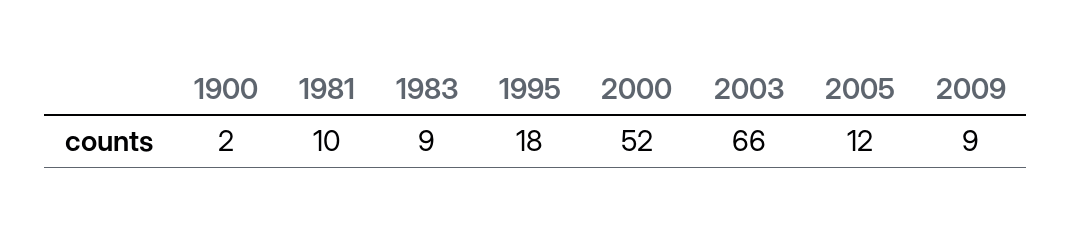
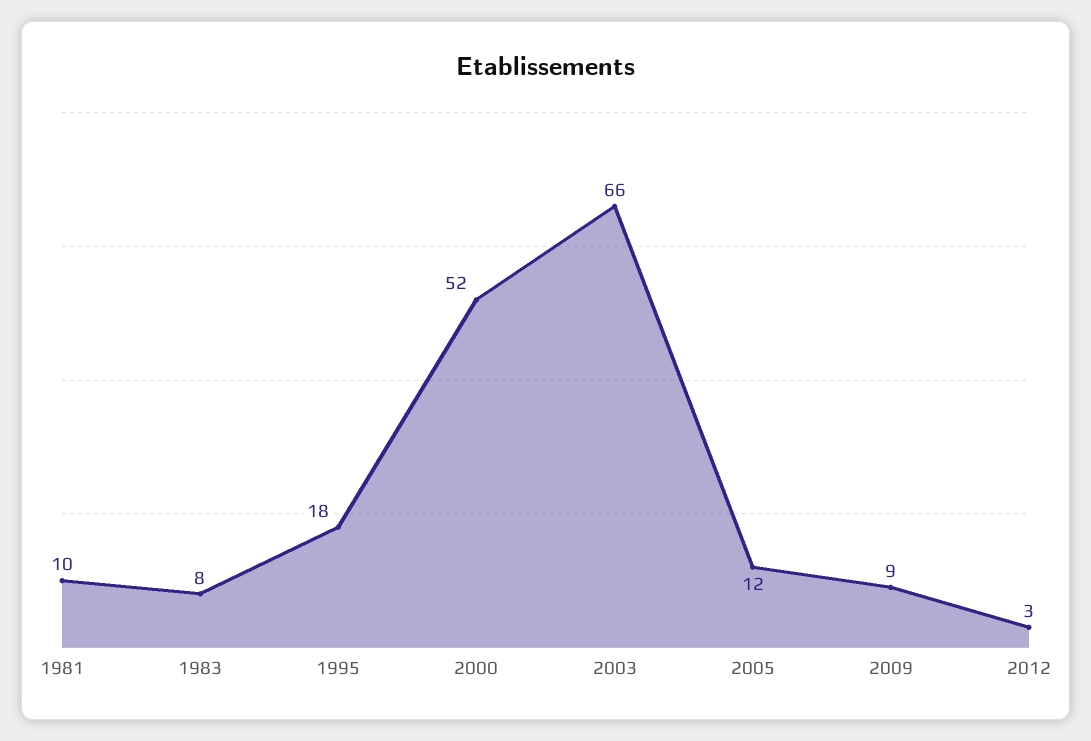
1900: 2 -> none
1983: 9 -> 8
2012: none -> 3

